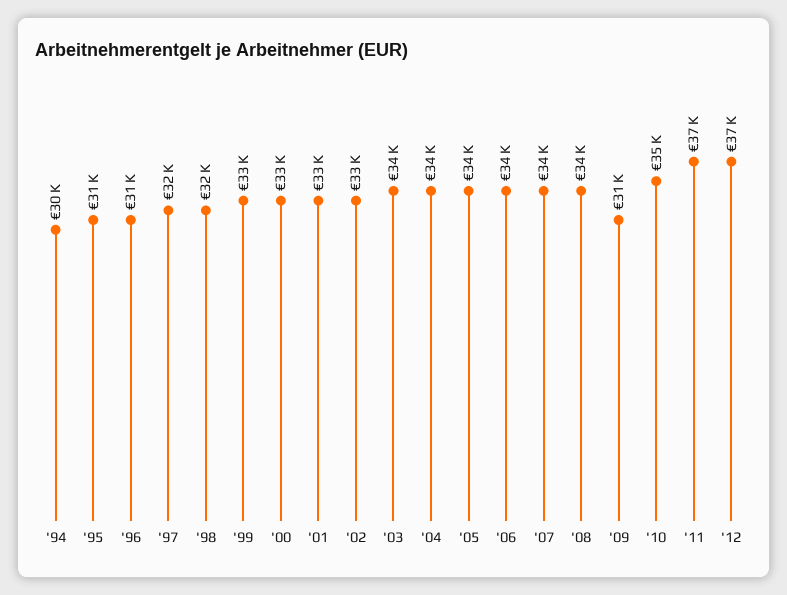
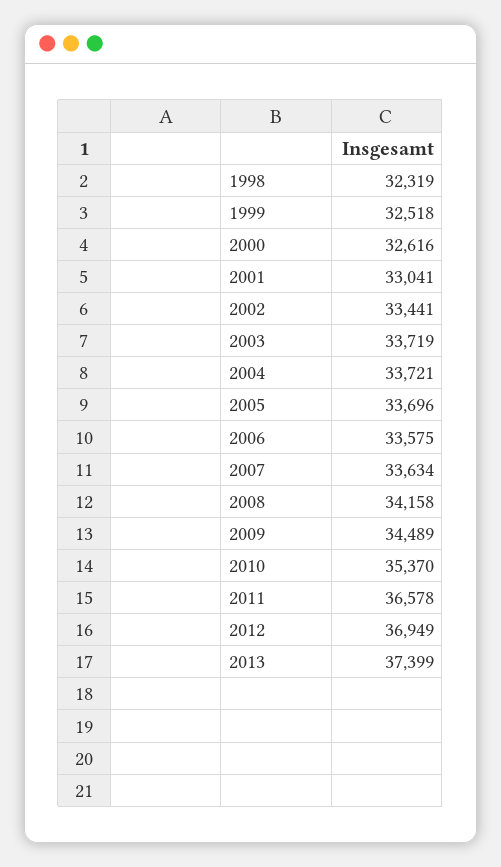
'94: 30000 -> none
'95: 31000 -> none
'96: 31000 -> none
'97: 32000 -> none
'09: 31000 -> 34489
2013: none -> 37399

